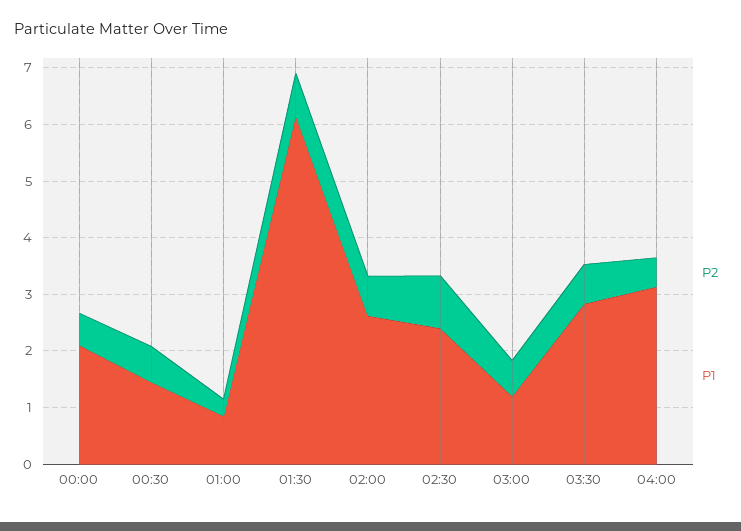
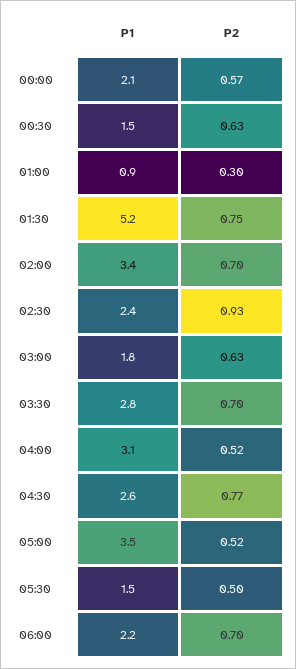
P1, 01:30: 6.2 -> 5.2
P1, 02:00: 2.6 -> 3.4
P1, 03:00: 1.2 -> 1.8
P1, 04:30: none -> 2.6
P2, 04:30: none -> 0.77
P1, 05:00: none -> 3.5
P2, 05:00: none -> 0.52
P1, 05:30: none -> 1.5
P2, 05:30: none -> 0.5
P1, 06:00: none -> 2.2
P2, 06:00: none -> 0.7

